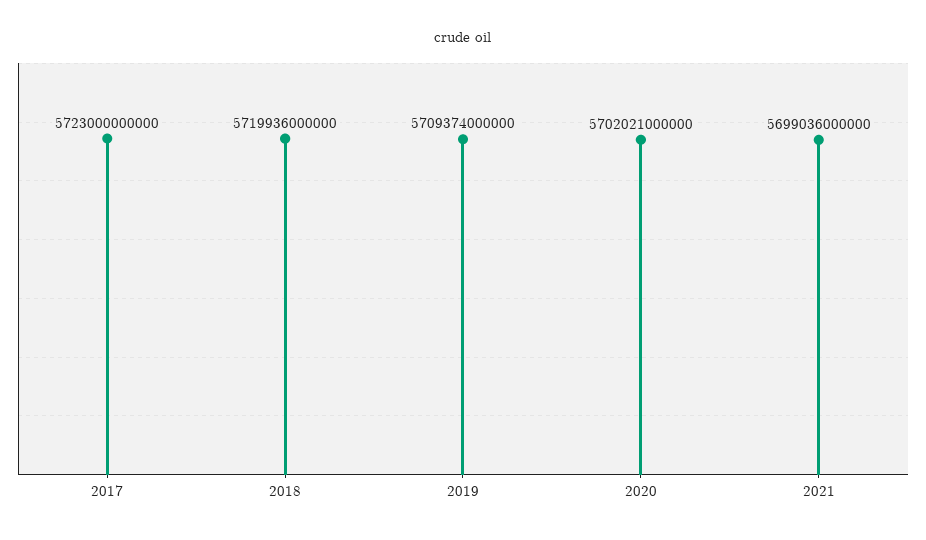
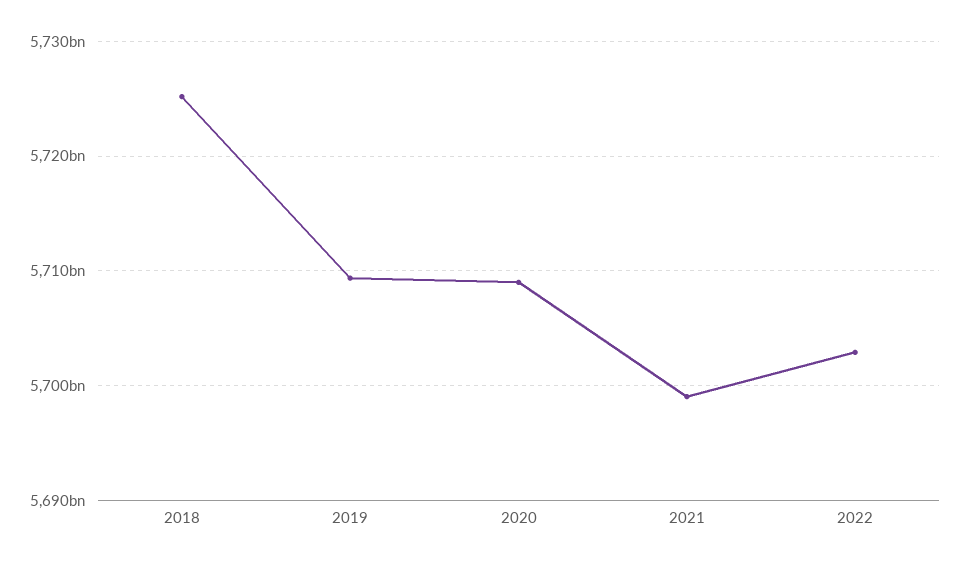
2017: 5723000000000 -> none
2018: 5719936000000 -> 5725000000000
2020: 5702021000000 -> 5709000000000
2022: none -> 5703000000000

